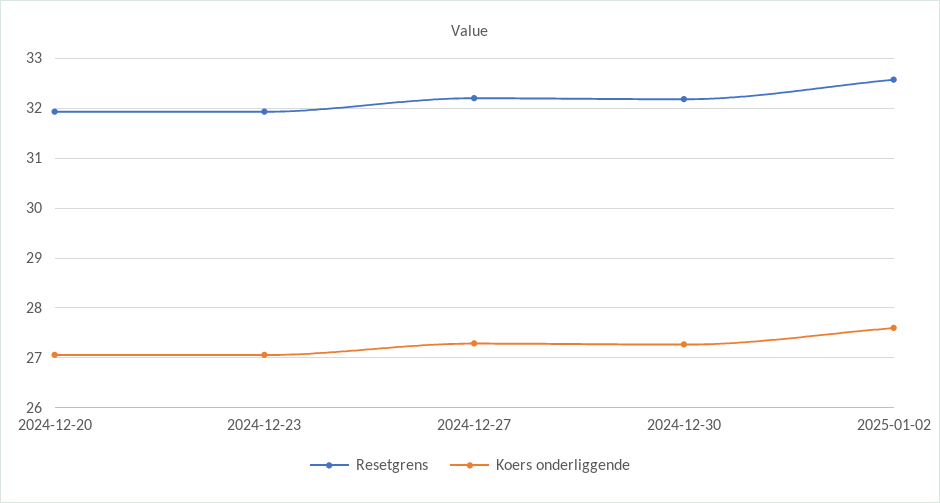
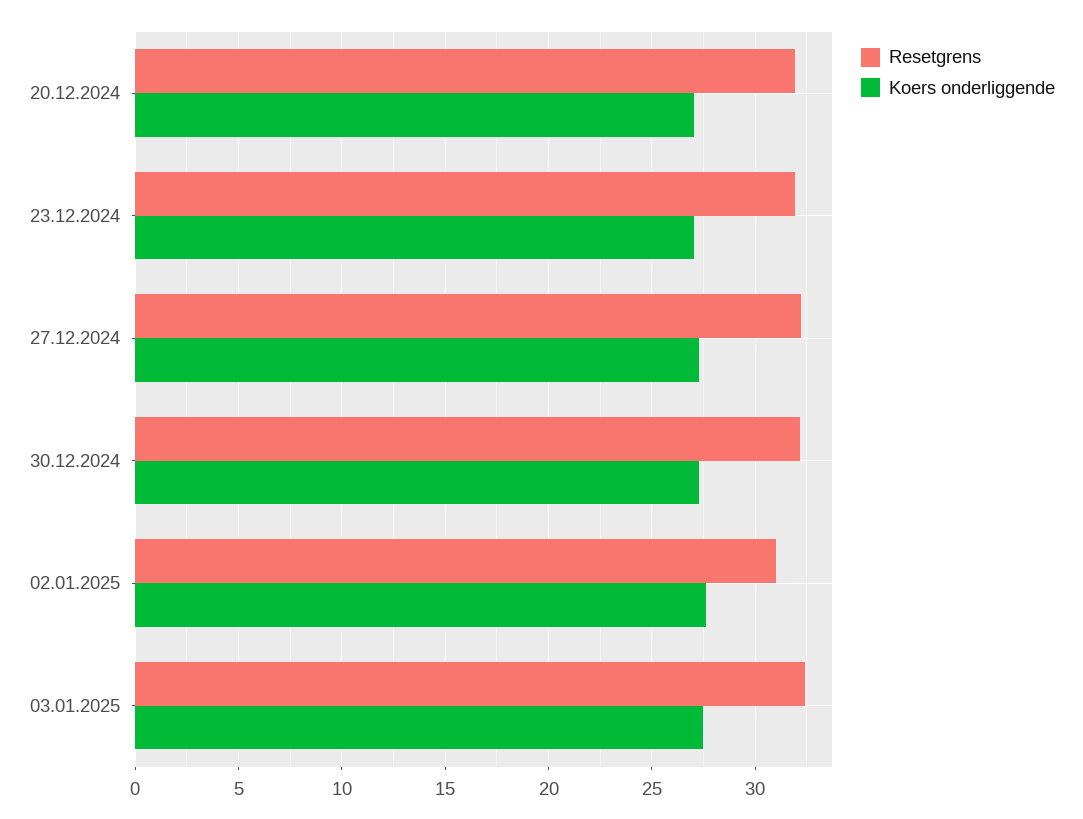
Resetgrens, 2025-01-02: 32.6 -> 31
Resetgrens, 03.01.2025: none -> 32.5
Koers onderliggende, 03.01.2025: none -> 27.5

